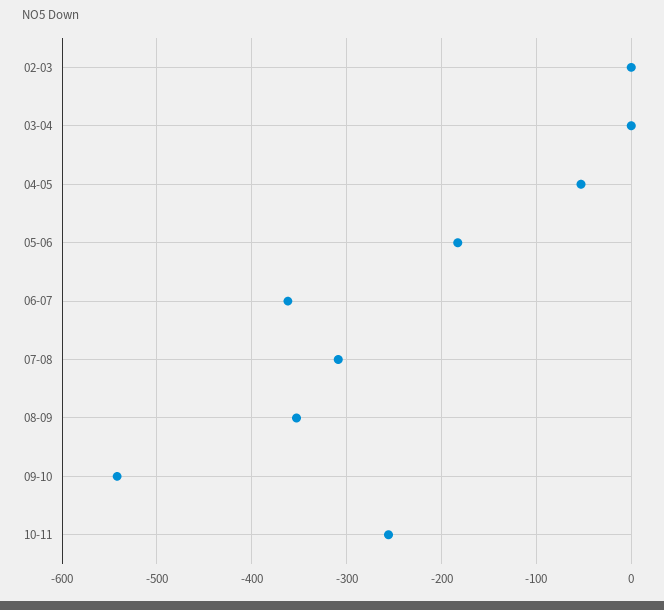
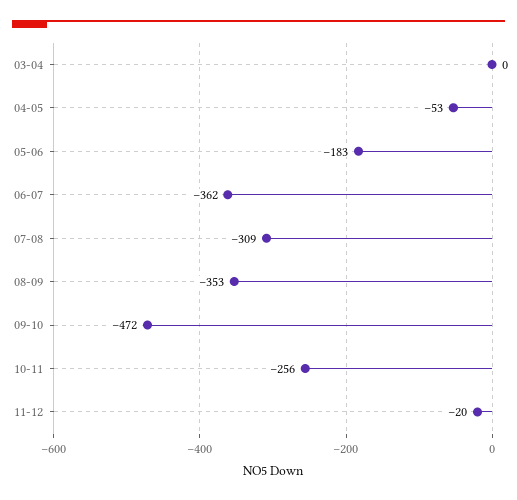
02-03: 0 -> none
09-10: -540 -> -472
11-12: none -> -20

